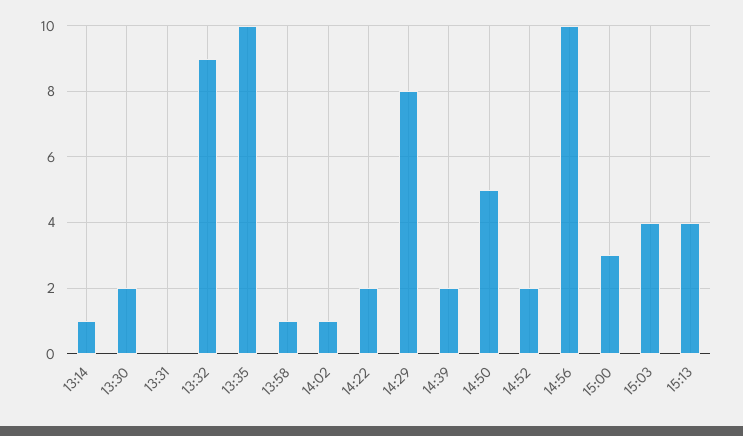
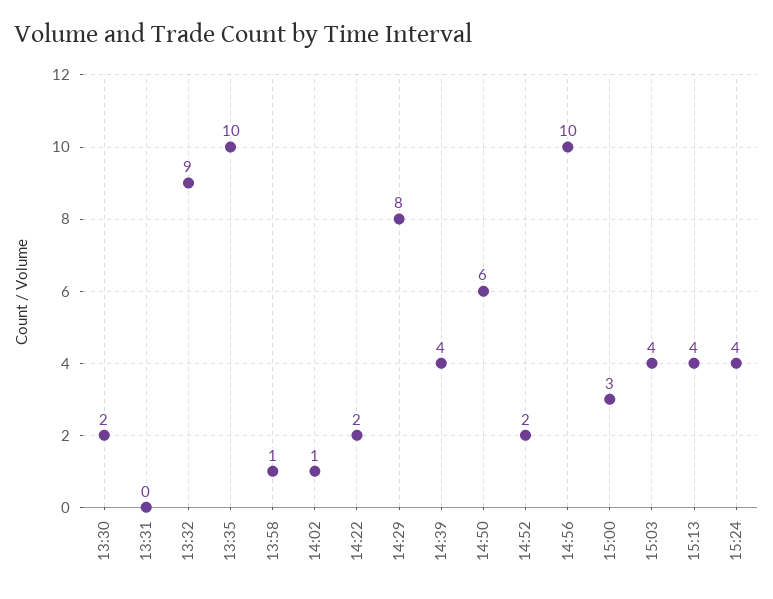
13:14: 1 -> none
14:39: 2 -> 4
14:50: 5 -> 6
15:24: none -> 4

